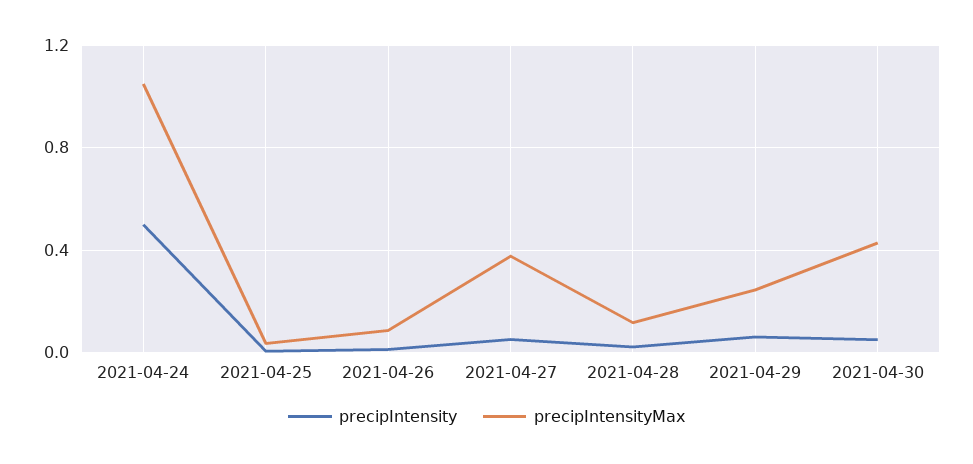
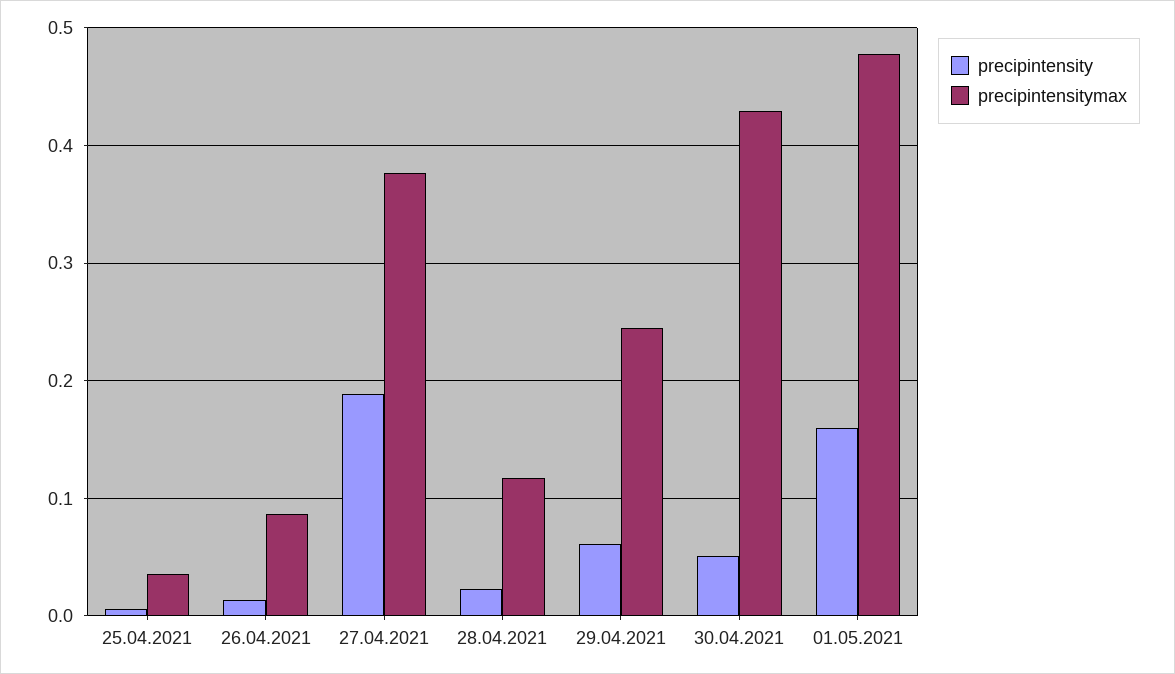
precipIntensity, 2021-04-24: 0.5 -> none
precipIntensityMax, 2021-04-24: 1.05 -> none
precipIntensity, 2021-04-27: 0.05 -> 0.19
precipIntensity, 01.05.2021: none -> 0.16
precipIntensityMax, 01.05.2021: none -> 0.48

